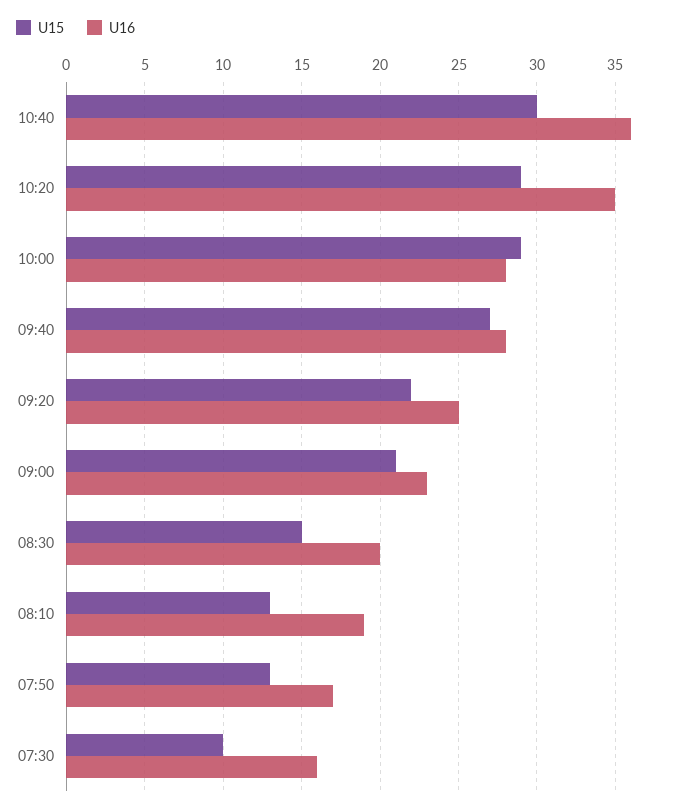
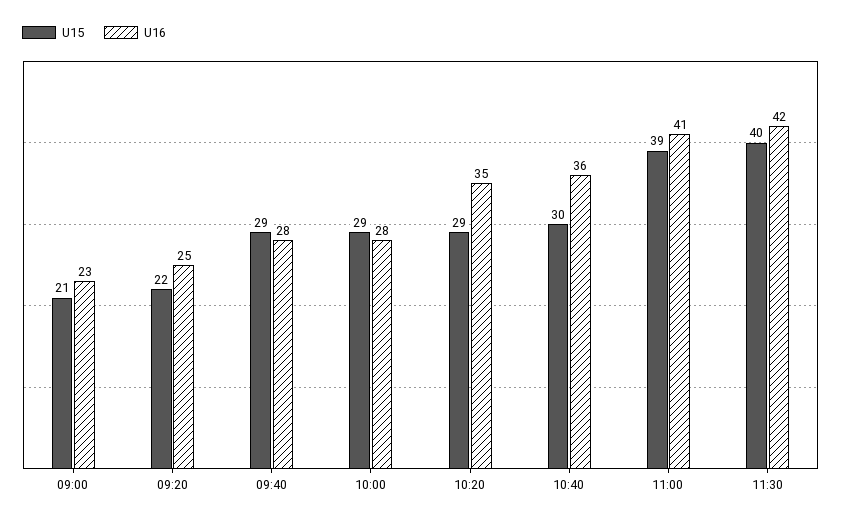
U15, 09:40: 27 -> 29
U15, 08:30: 15 -> none
U16, 08:30: 20 -> none
U15, 08:10: 13 -> none
U16, 08:10: 19 -> none
U15, 07:50: 13 -> none
U16, 07:50: 17 -> none
U15, 07:30: 10 -> none
U16, 07:30: 16 -> none
U15, 11:00: none -> 39
U16, 11:00: none -> 41
U15, 11:30: none -> 40
U16, 11:30: none -> 42

